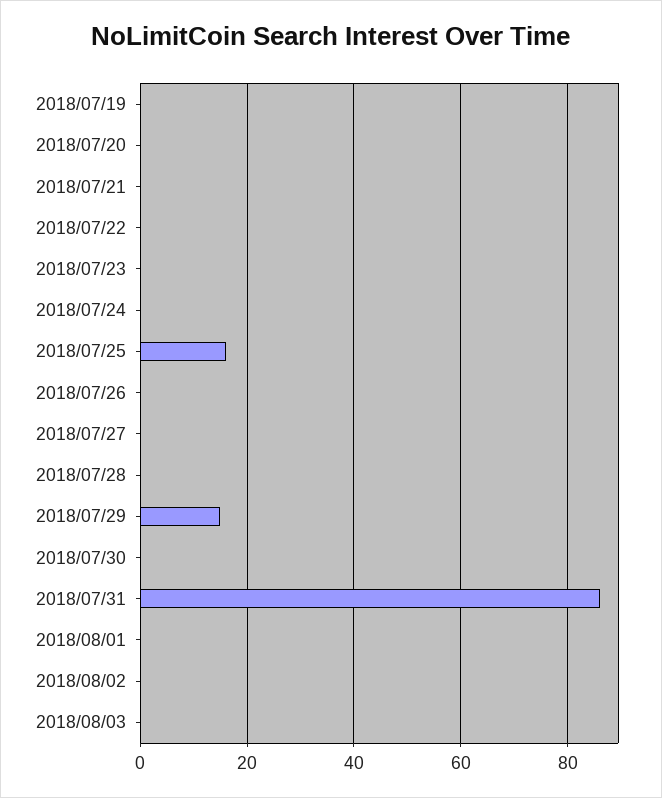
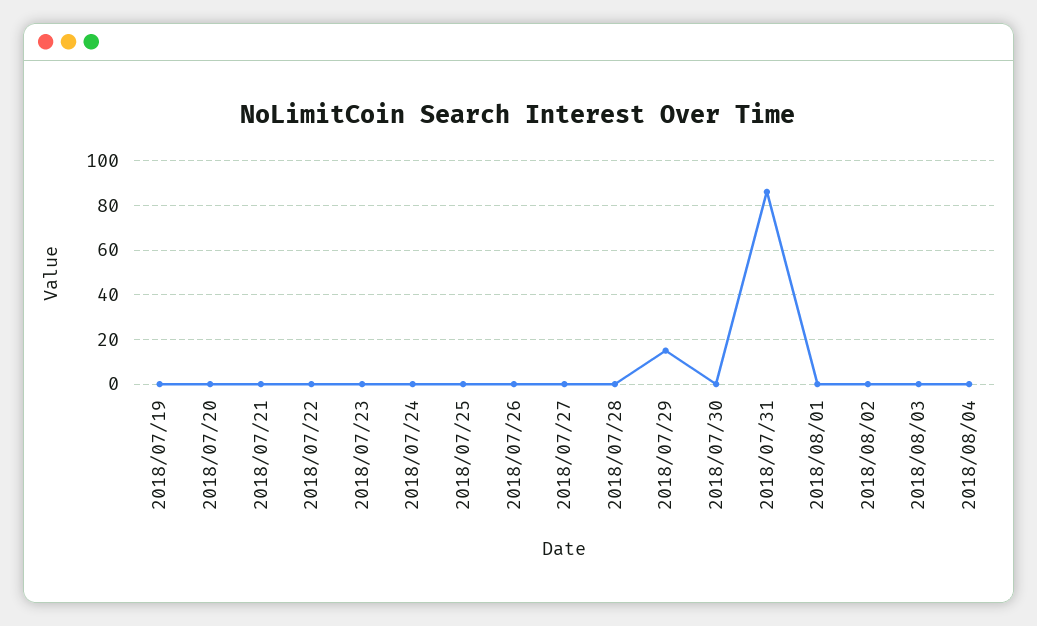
2018/07/25: 15 -> 0
2018/08/04: none -> 0

